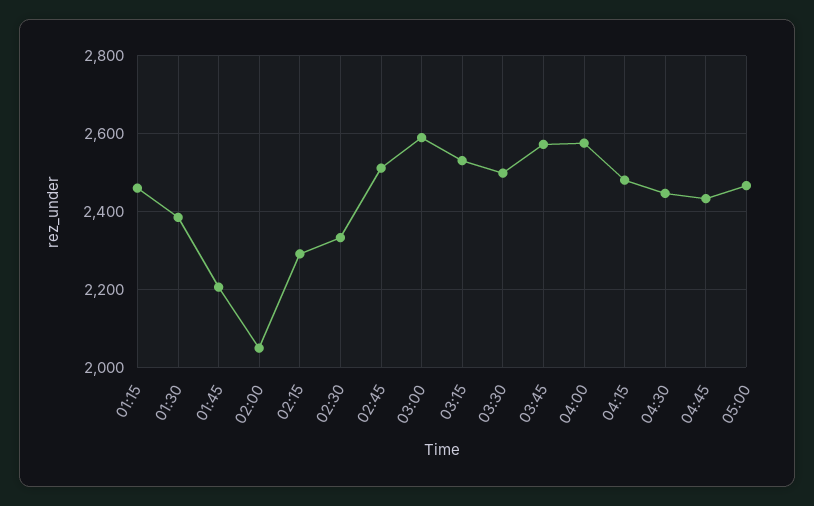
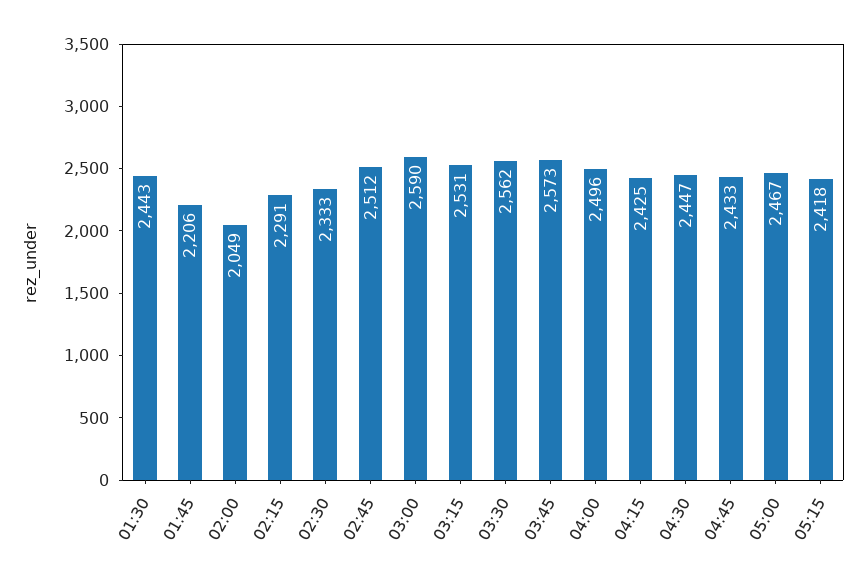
01:15: 2460 -> none
01:30: 2380 -> 2443
03:30: 2500 -> 2562
04:00: 2580 -> 2496
04:15: 2480 -> 2425
05:15: none -> 2418

